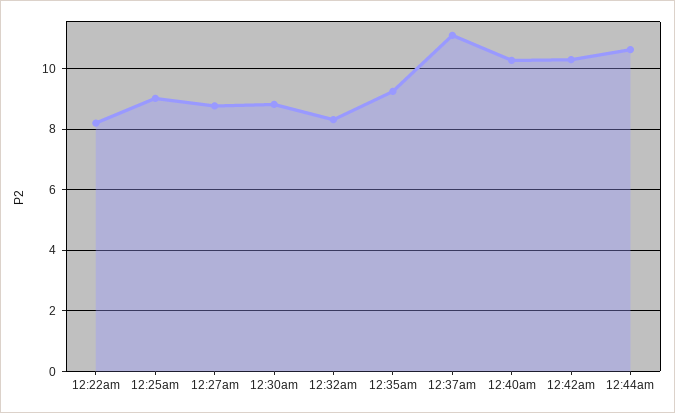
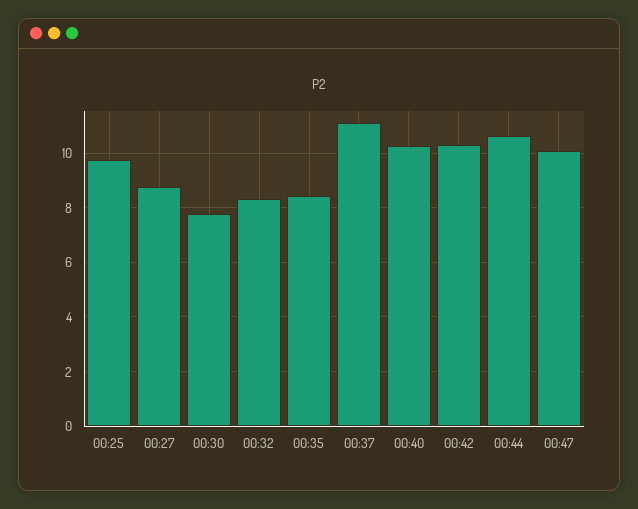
12:22am: 8.2 -> none
12:25am: 9 -> 9.75
12:30am: 8.8 -> 7.75
12:35am: 9.2 -> 8.5
00:47: none -> 10

